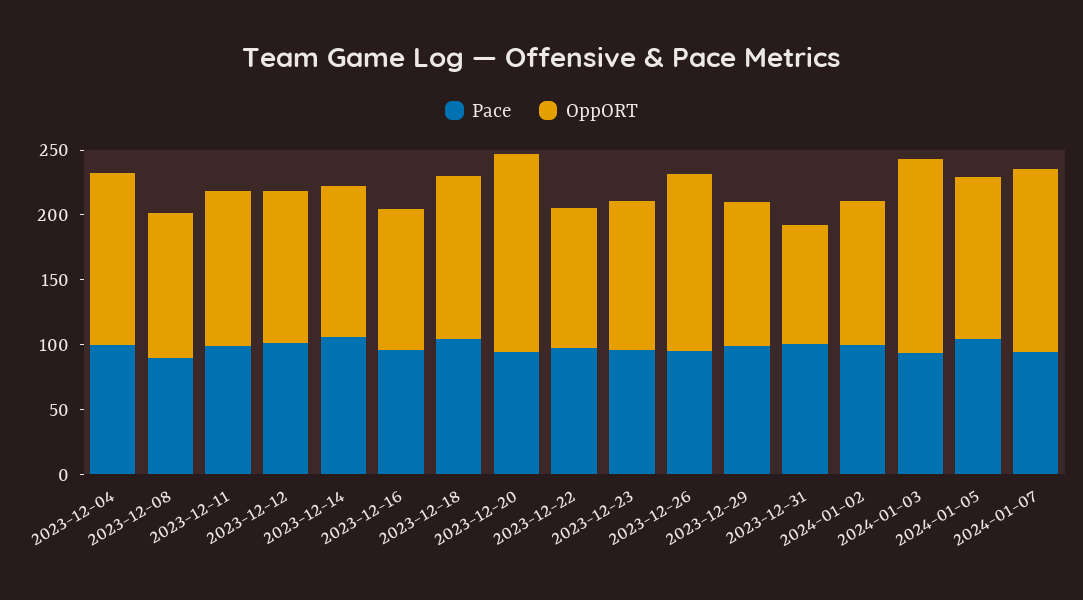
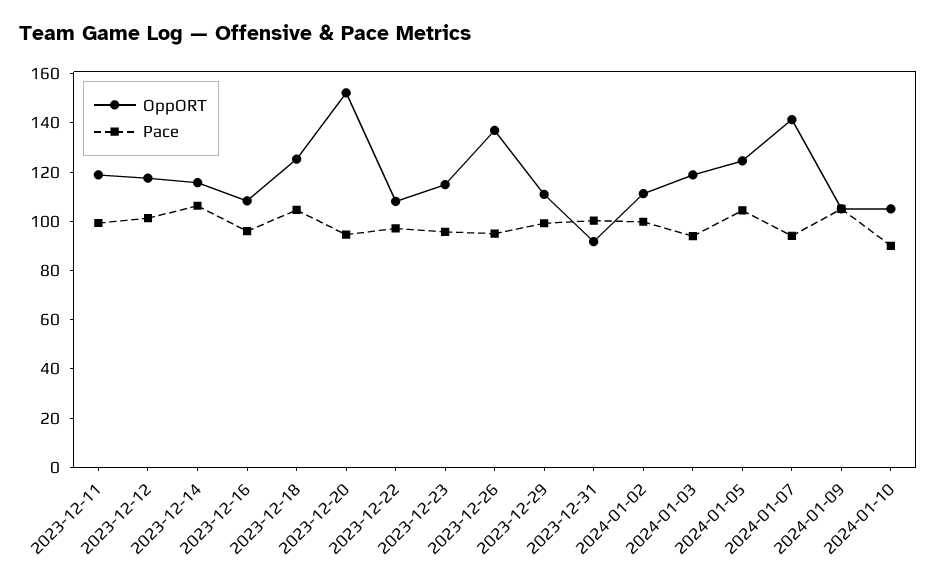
Pace, 2023-12-04: 100 -> none
OppORT, 2023-12-04: 130 -> none
Pace, 2023-12-08: 90 -> none
OppORT, 2023-12-08: 110 -> none
OppORT, 2024-01-03: 150 -> 120
OppORT, 2024-01-09: none -> 105
Pace, 2024-01-09: none -> 105
OppORT, 2024-01-10: none -> 105
Pace, 2024-01-10: none -> 90

